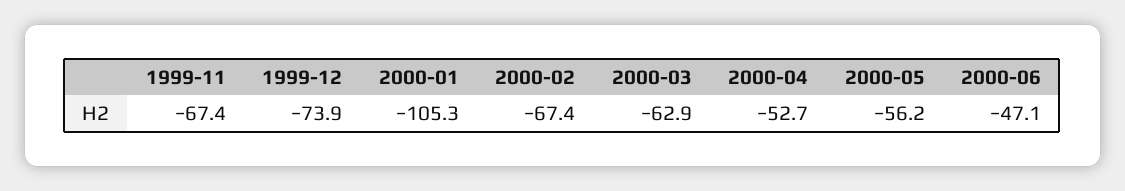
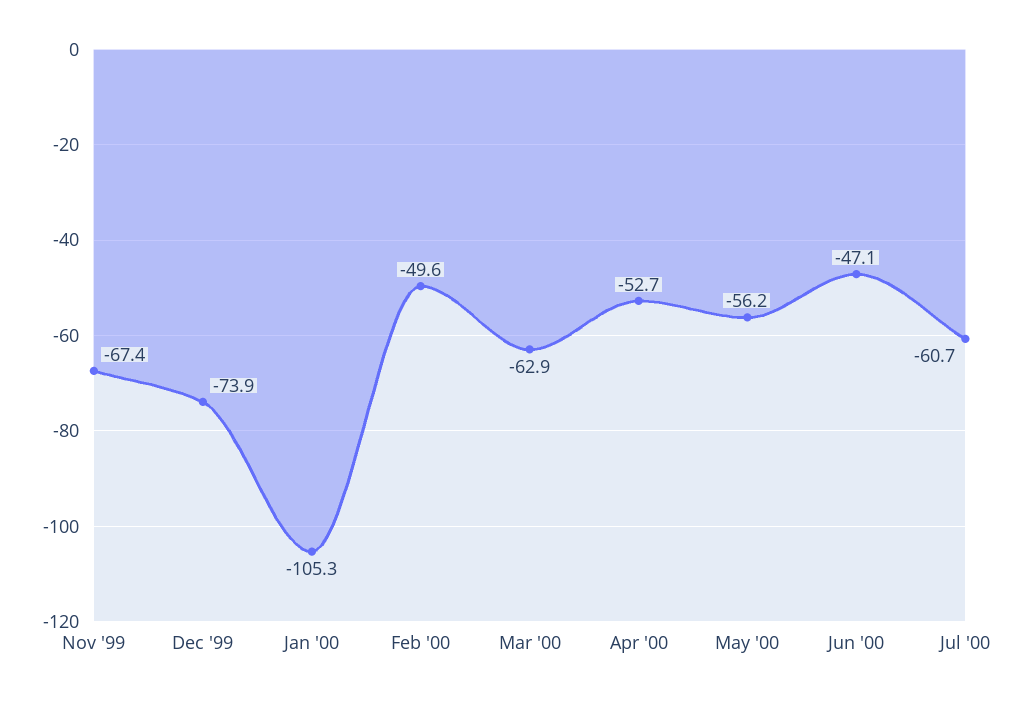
2000-02: -67.4 -> -49.6
Jul '00: none -> -60.7

